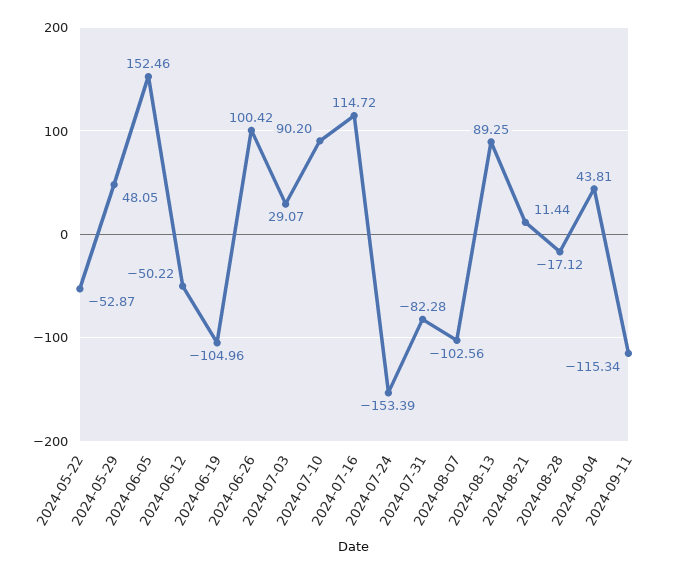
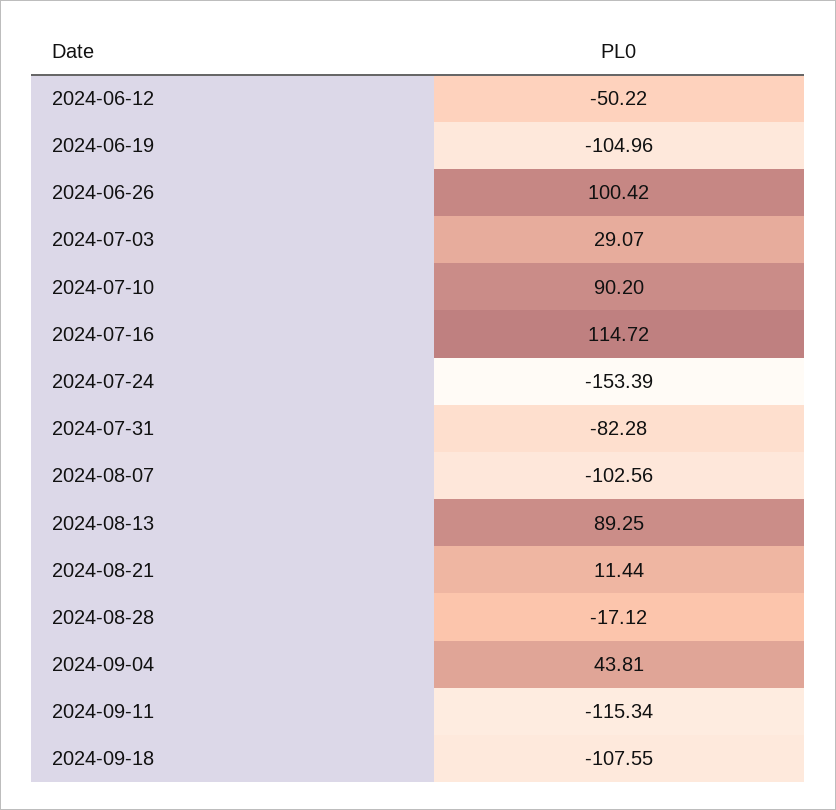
2024-05-22: -52.87 -> none
2024-05-29: 48.05 -> none
2024-06-05: 152.46 -> none
2024-09-18: none -> -107.55

